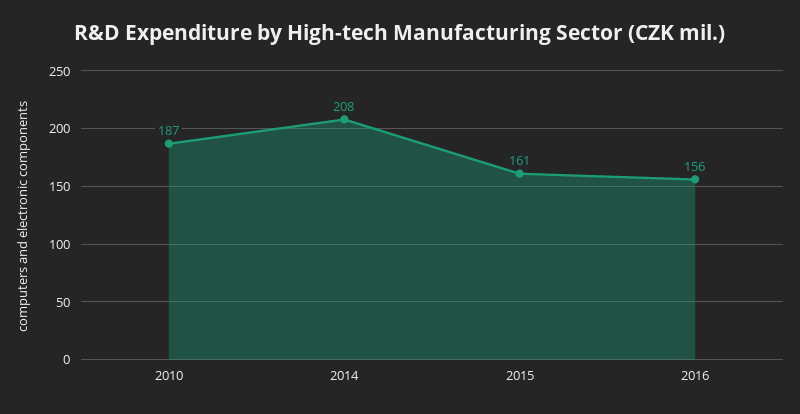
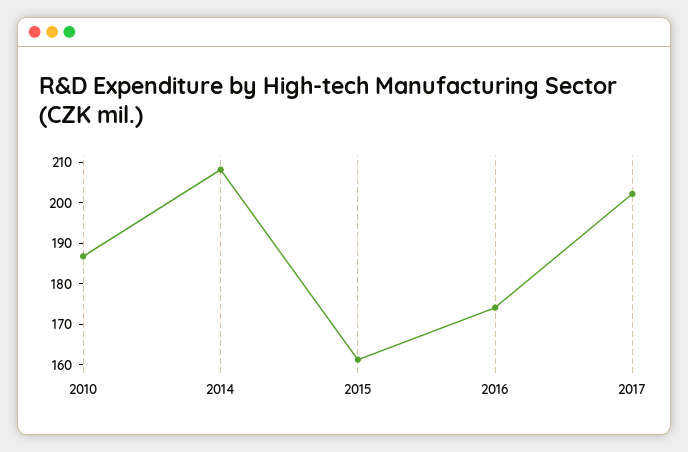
2016: 156 -> 174
2017: none -> 202

